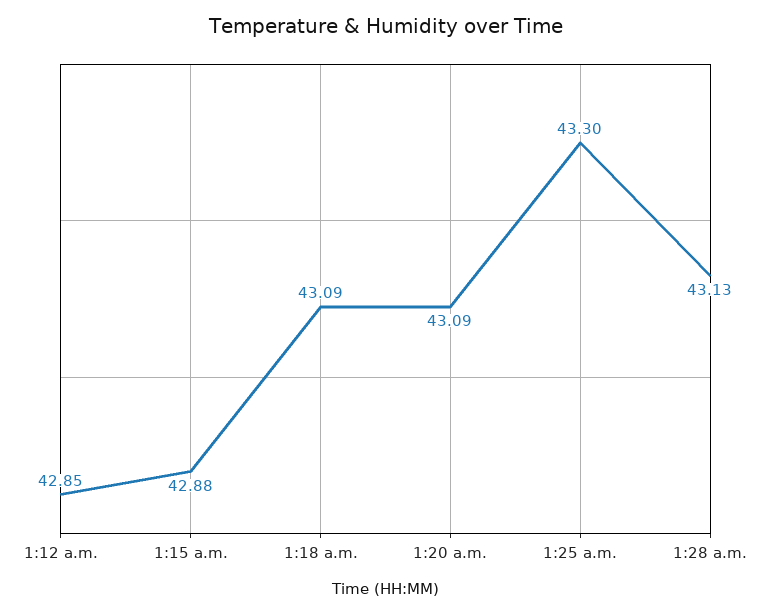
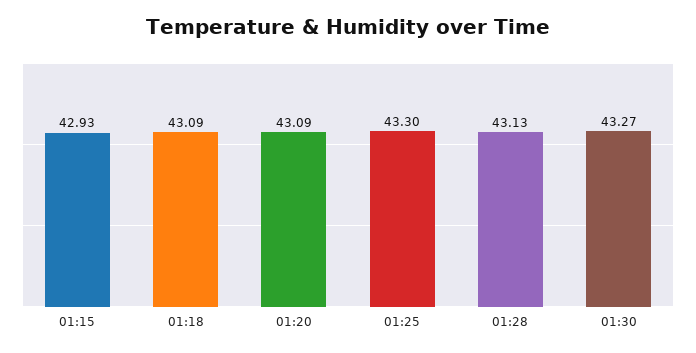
1:12 a.m.: 42.85 -> none
1:15 a.m.: 42.88 -> 42.93
01:30: none -> 43.27

